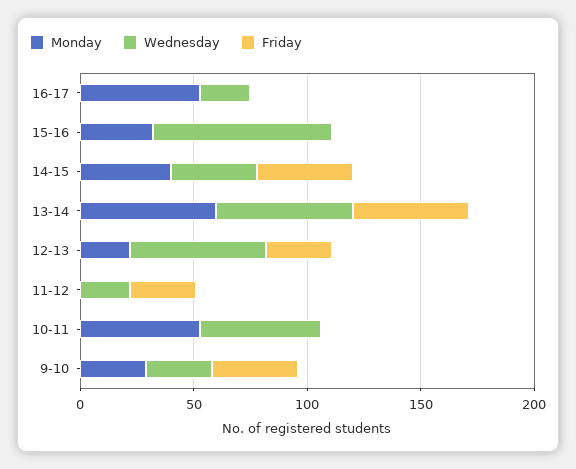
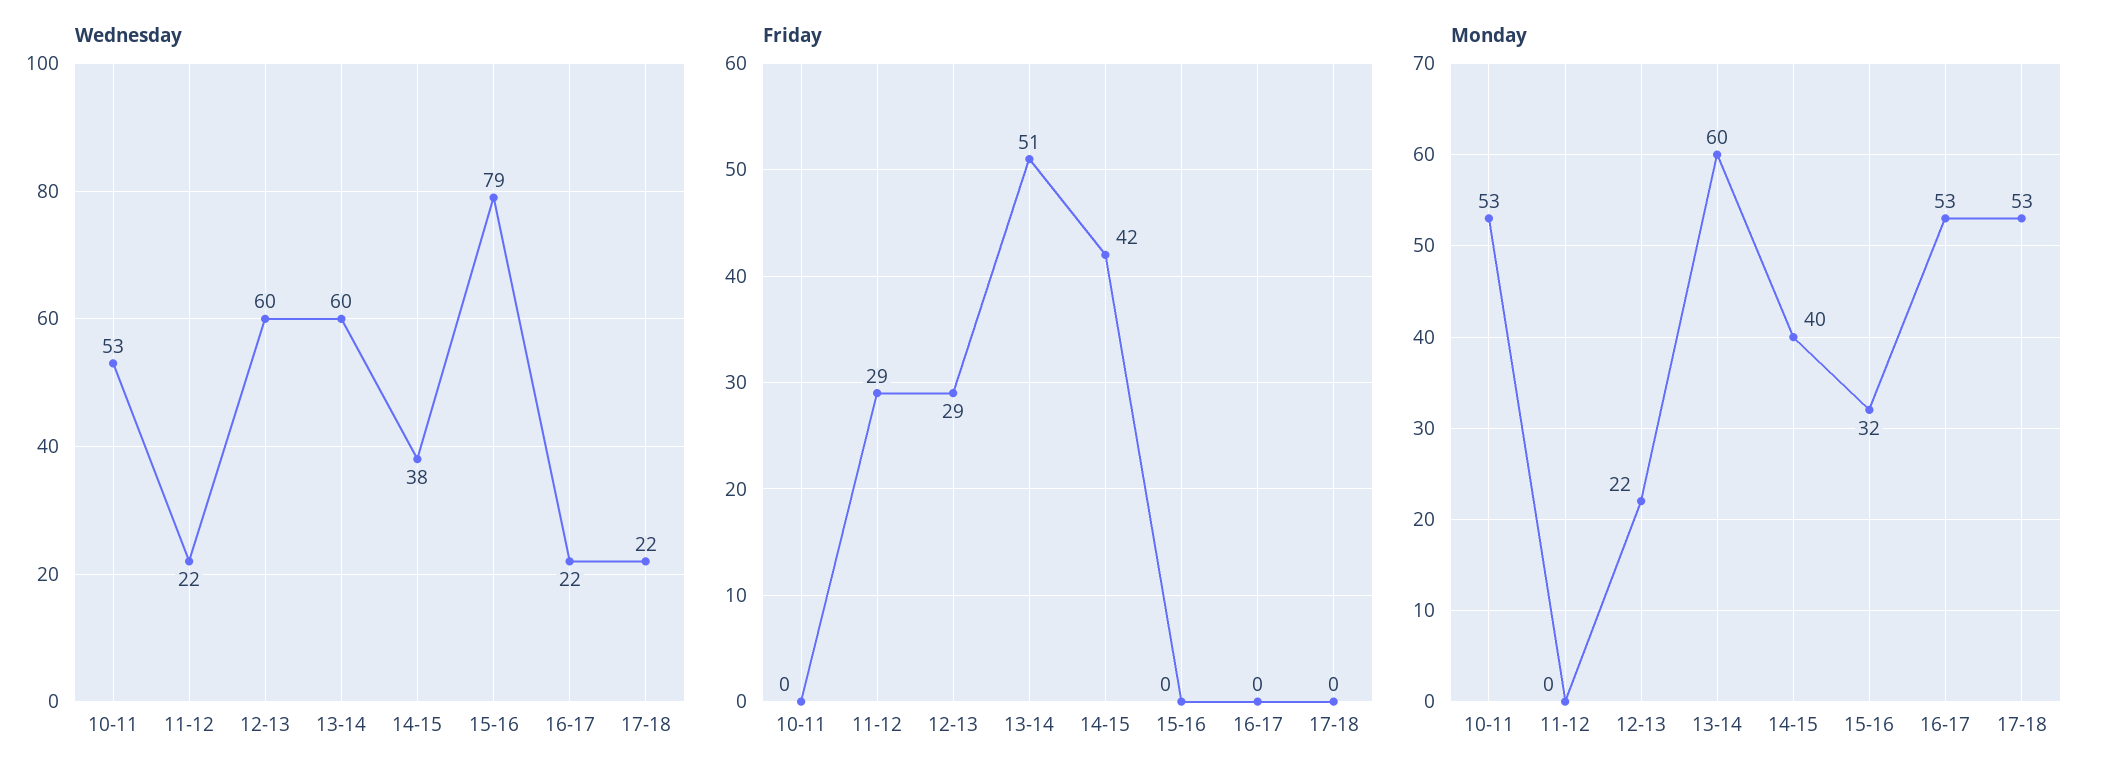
Monday, 9-10: 30 -> none
Wednesday, 9-10: 30 -> none
Friday, 9-10: 40 -> none
Wednesday, 17-18: none -> 22
Friday, 17-18: none -> 0
Monday, 17-18: none -> 53

